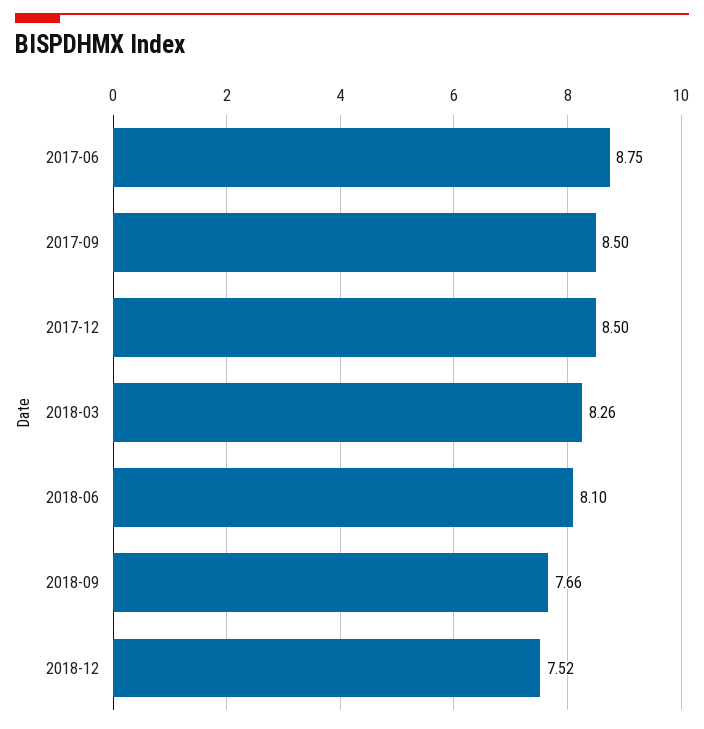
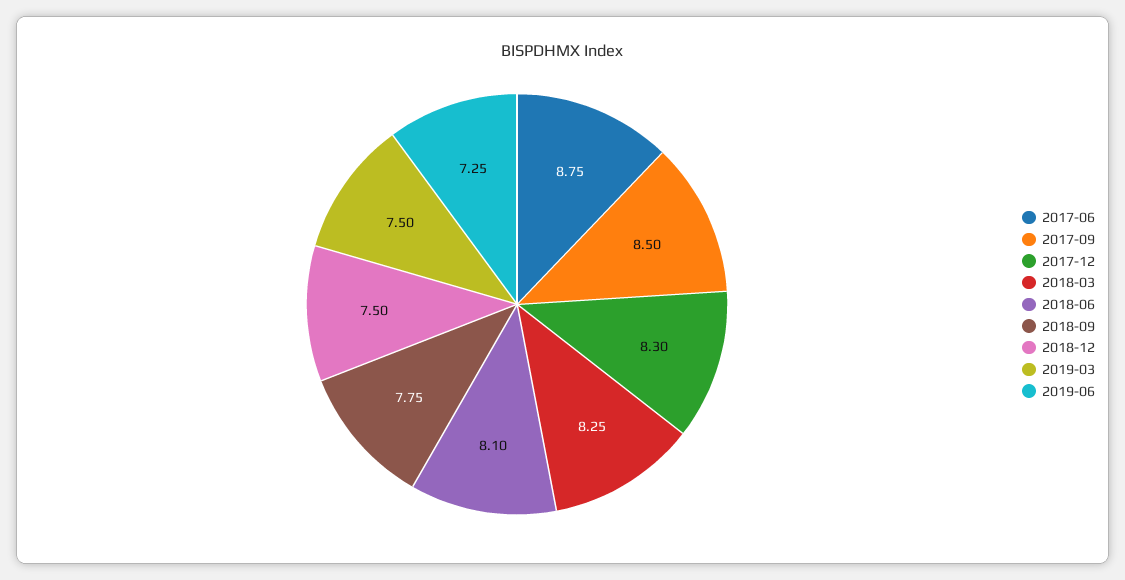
2017-12: 8.5 -> 8.3
2018-03: 8.26 -> 8.25
2018-09: 7.66 -> 7.75
2018-12: 7.52 -> 7.5
2019-03: none -> 7.5
2019-06: none -> 7.25

